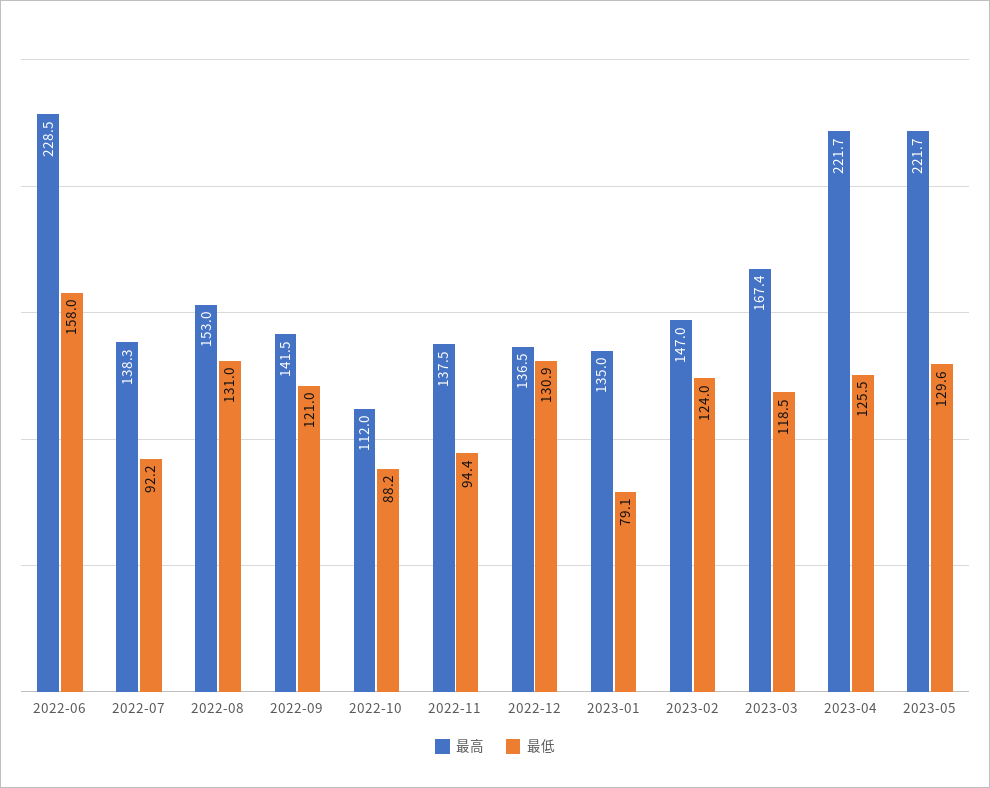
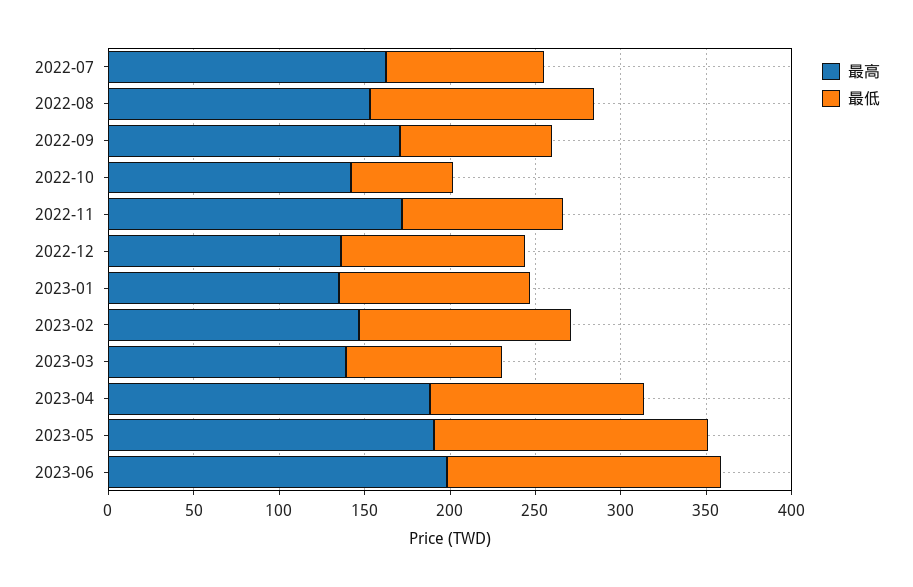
最高, 2022-06: 228.5 -> none
最低, 2022-06: 158 -> none
最高, 2022-07: 138.3 -> 160
最高, 2022-09: 141.5 -> 170
最低, 2022-09: 121 -> 90
最高, 2022-10: 112 -> 140
最低, 2022-10: 88.2 -> 60
最高, 2022-11: 137.5 -> 170
最低, 2022-12: 130.9 -> 110
最低, 2023-01: 79.1 -> 110
最高, 2023-03: 167.4 -> 140
最低, 2023-03: 118.5 -> 90
最高, 2023-04: 221.7 -> 190
最高, 2023-05: 221.7 -> 190
最低, 2023-05: 129.6 -> 160
最高, 2023-06: none -> 200
最低, 2023-06: none -> 160

